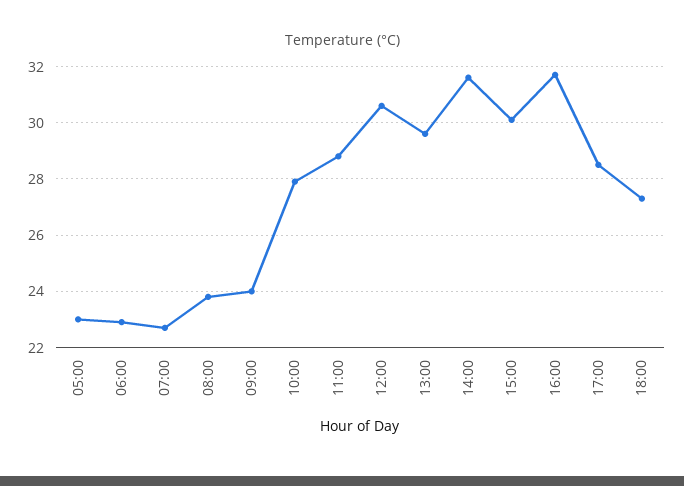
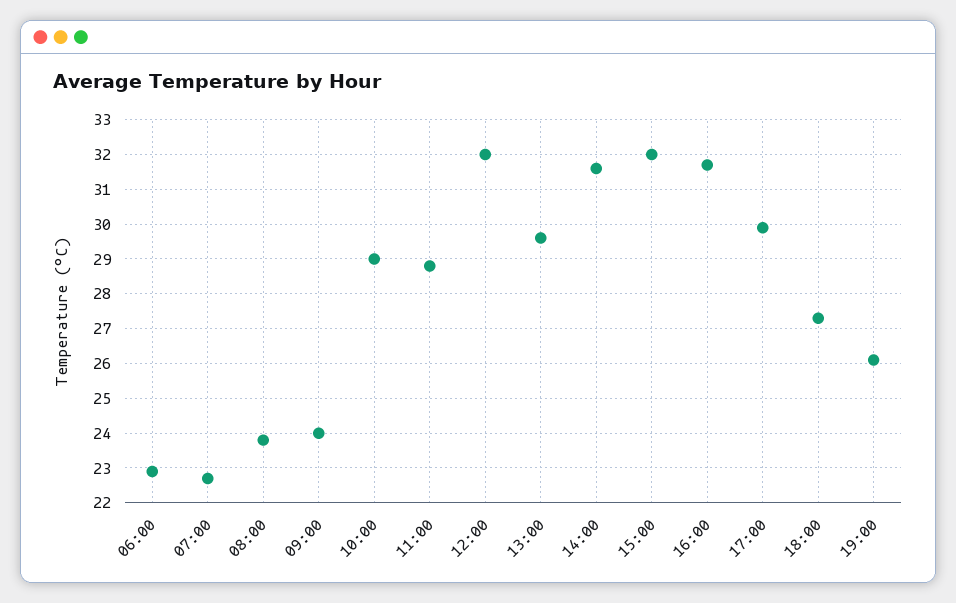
05:00: 23 -> none
10:00: 28 -> 29
12:00: 30.5 -> 32
15:00: 30 -> 32
17:00: 28.5 -> 30
19:00: none -> 26

